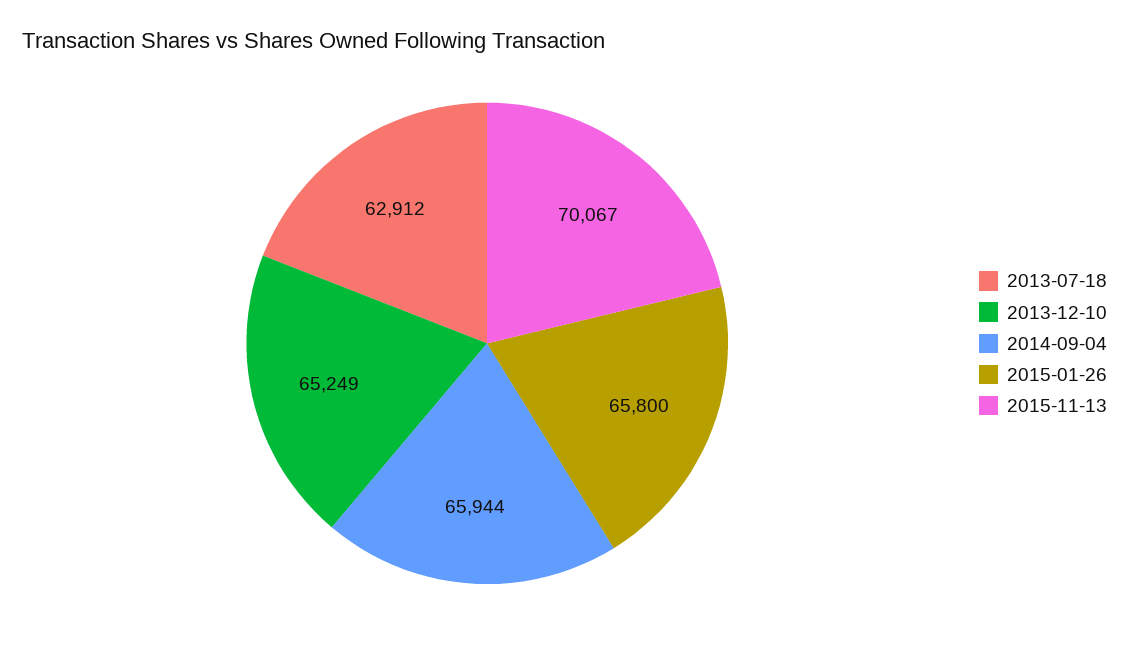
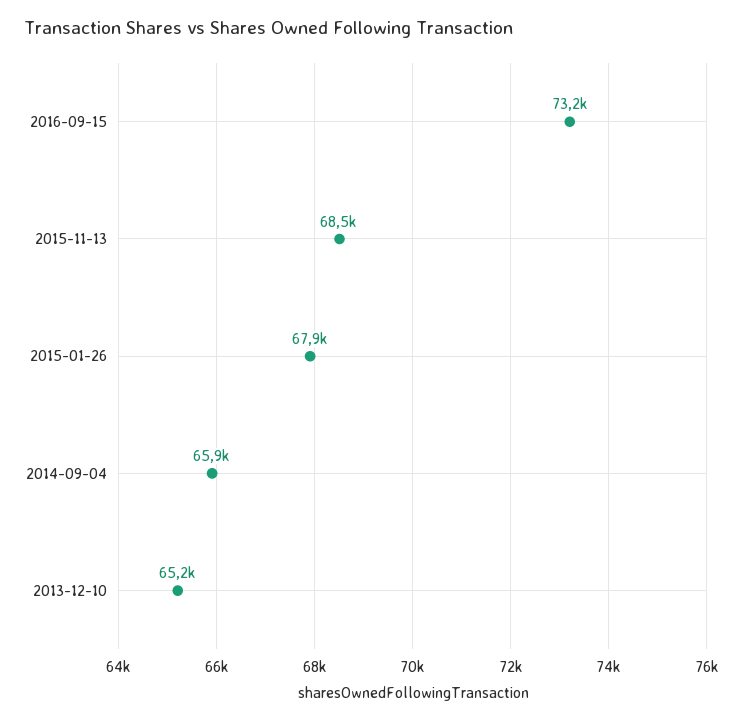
2013-07-18: 62912 -> none
2015-01-26: 65800 -> 67900
2015-11-13: 70067 -> 68500
2016-09-15: none -> 73200

